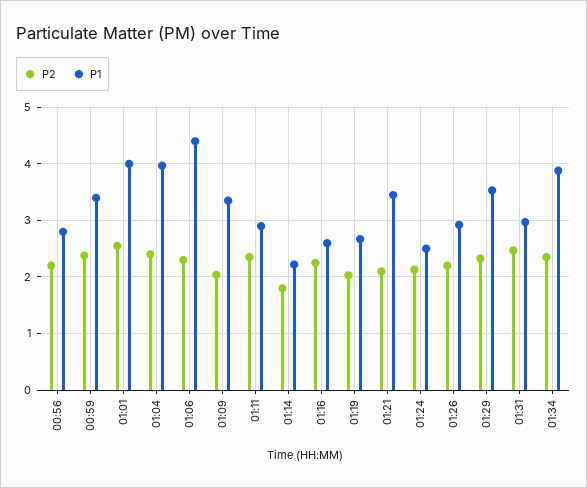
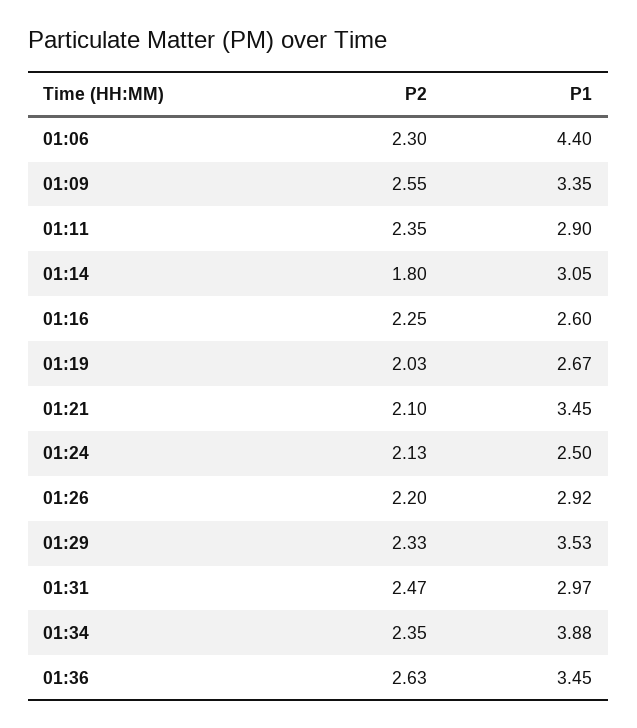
P2, 00:56: 2.2 -> none
P1, 00:56: 2.8 -> none
P2, 00:59: 2.4 -> none
P1, 00:59: 3.4 -> none
P2, 01:01: 2.6 -> none
P1, 01:01: 4 -> none
P2, 01:04: 2.4 -> none
P1, 01:04: 4 -> none
P2, 01:09: 2 -> 2.55
P1, 01:14: 2.2 -> 3.05
P2, 01:36: none -> 2.63
P1, 01:36: none -> 3.45

